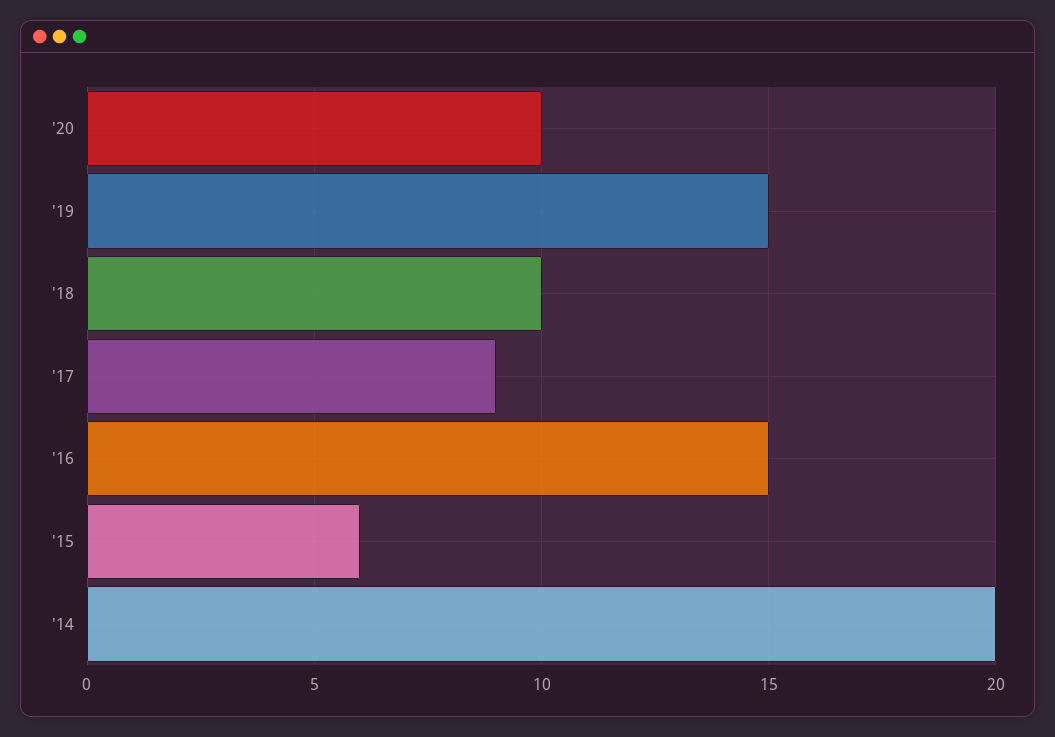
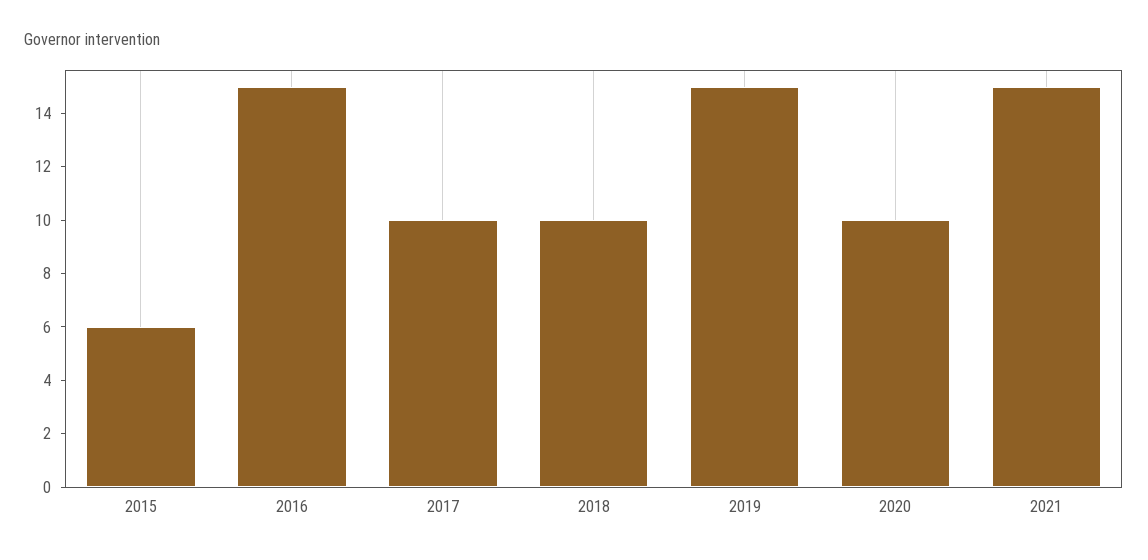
'17: 9 -> 10
'14: 20 -> none
2021: none -> 15

